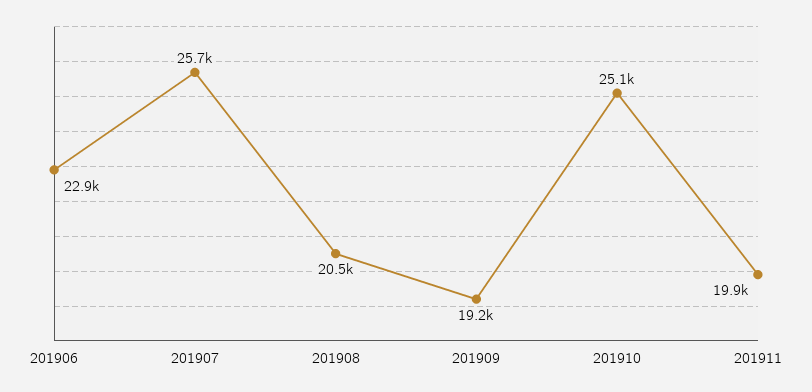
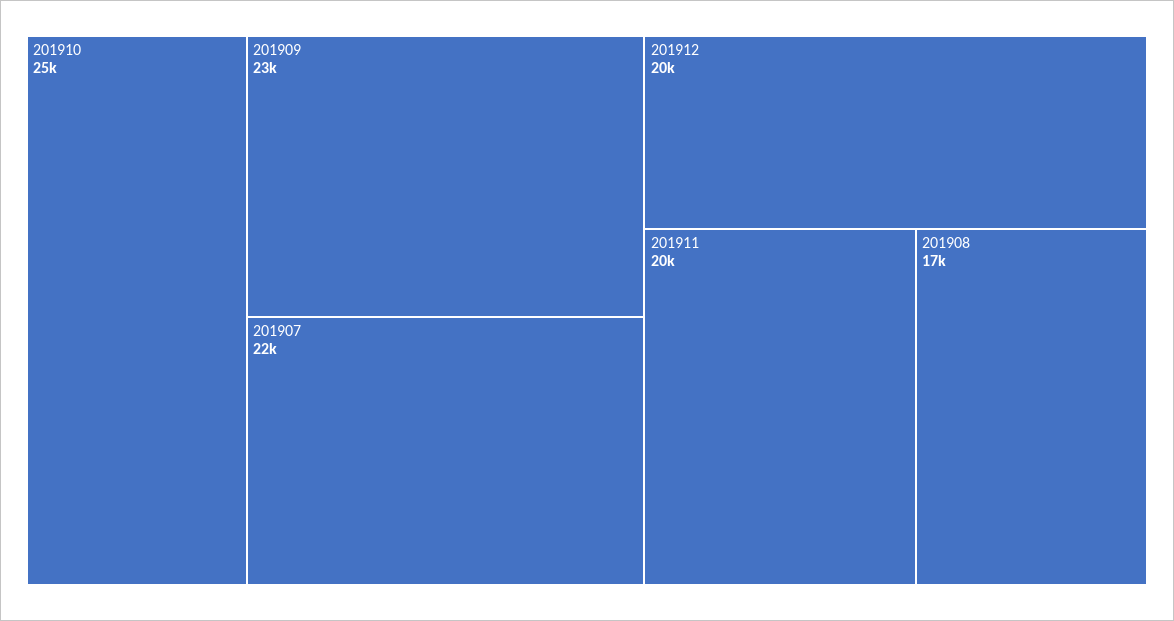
201906: 22900 -> none
201907: 25700 -> 22000
201908: 20500 -> 17000
201909: 19200 -> 23000
201912: none -> 20000

